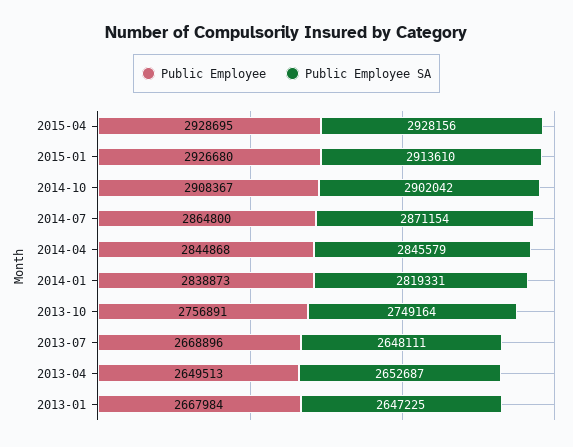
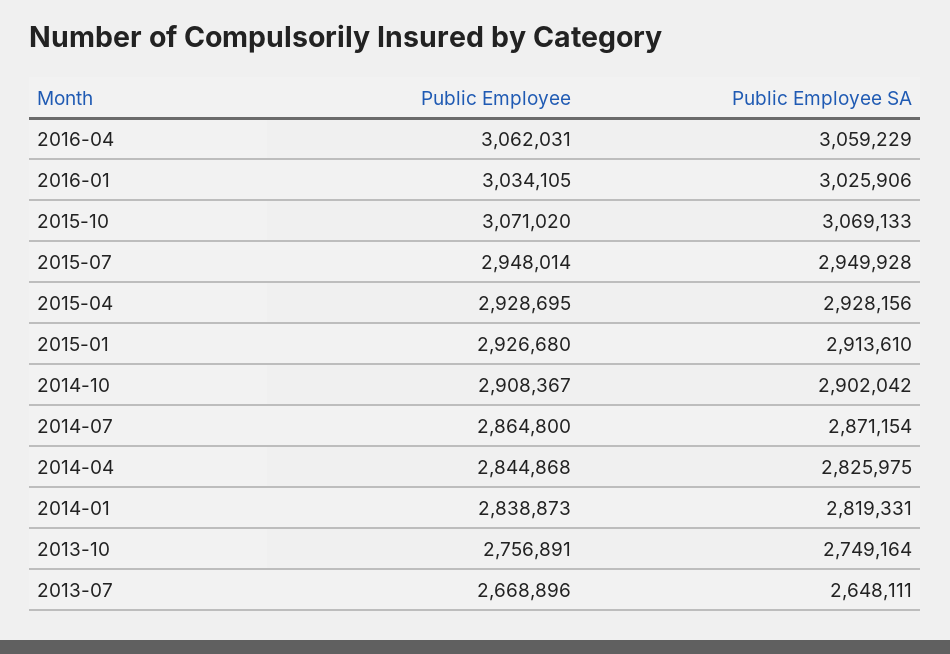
Public Employee SA, 2014-04: 2845579 -> 2825975
Public Employee, 2013-04: 2649513 -> none
Public Employee SA, 2013-04: 2652687 -> none
Public Employee, 2013-01: 2667984 -> none
Public Employee SA, 2013-01: 2647225 -> none
Public Employee, 2016-04: none -> 3062031
Public Employee SA, 2016-04: none -> 3059229
Public Employee, 2016-01: none -> 3034105
Public Employee SA, 2016-01: none -> 3025906
Public Employee, 2015-10: none -> 3071020
Public Employee SA, 2015-10: none -> 3069133
Public Employee, 2015-07: none -> 2948014
Public Employee SA, 2015-07: none -> 2949928

